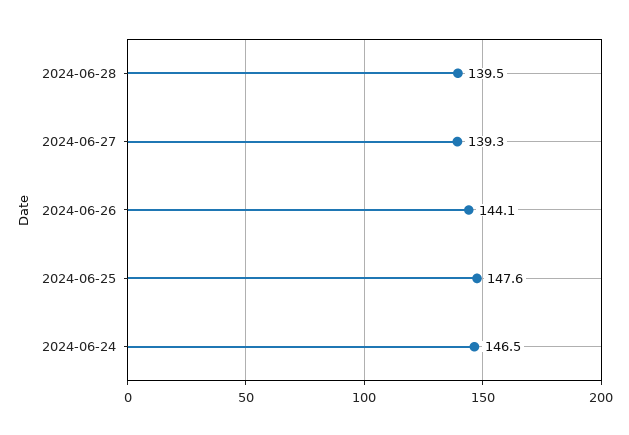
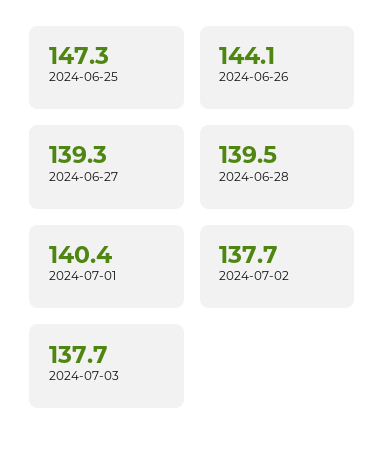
2024-06-25: 147.6 -> 147.3
2024-06-24: 146.5 -> none
2024-07-01: none -> 140.4
2024-07-02: none -> 137.7
2024-07-03: none -> 137.7

